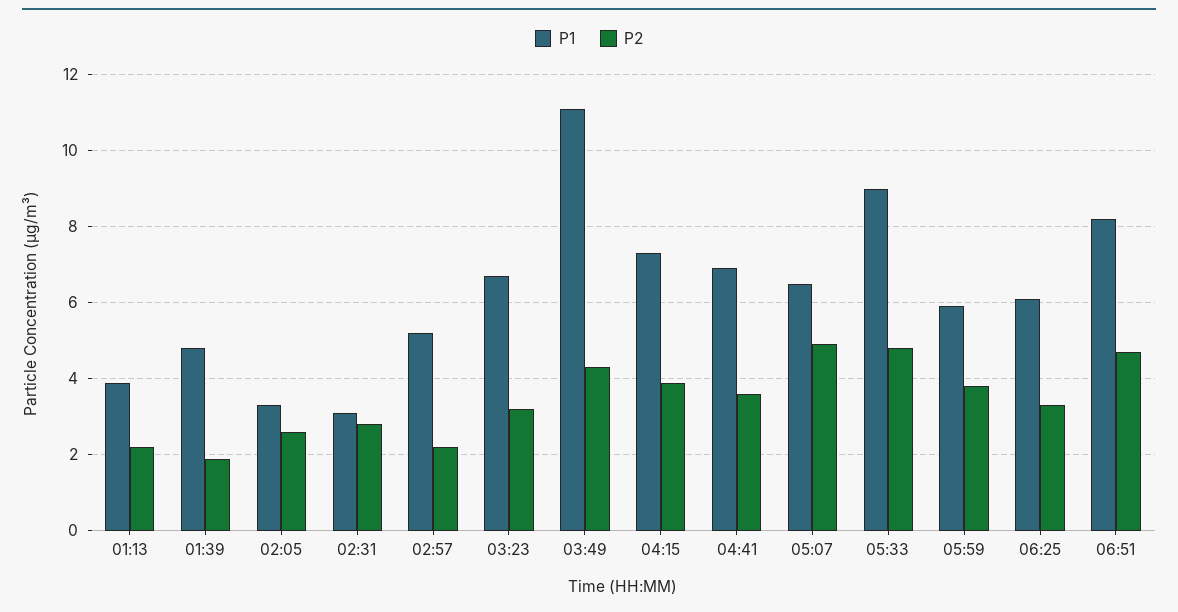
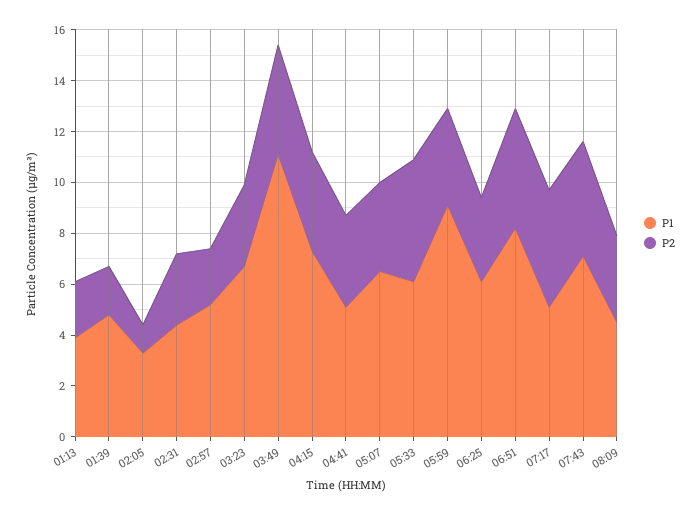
P2, 02:05: 2.5 -> 1
P1, 02:31: 3 -> 4.5
P1, 04:41: 7 -> 5
P2, 05:07: 5 -> 3.5
P1, 05:33: 9 -> 6
P1, 05:59: 6 -> 9
P1, 07:17: none -> 5
P2, 07:17: none -> 4.5
P1, 07:43: none -> 7
P2, 07:43: none -> 4.5
P1, 08:09: none -> 4.5
P2, 08:09: none -> 3.5

